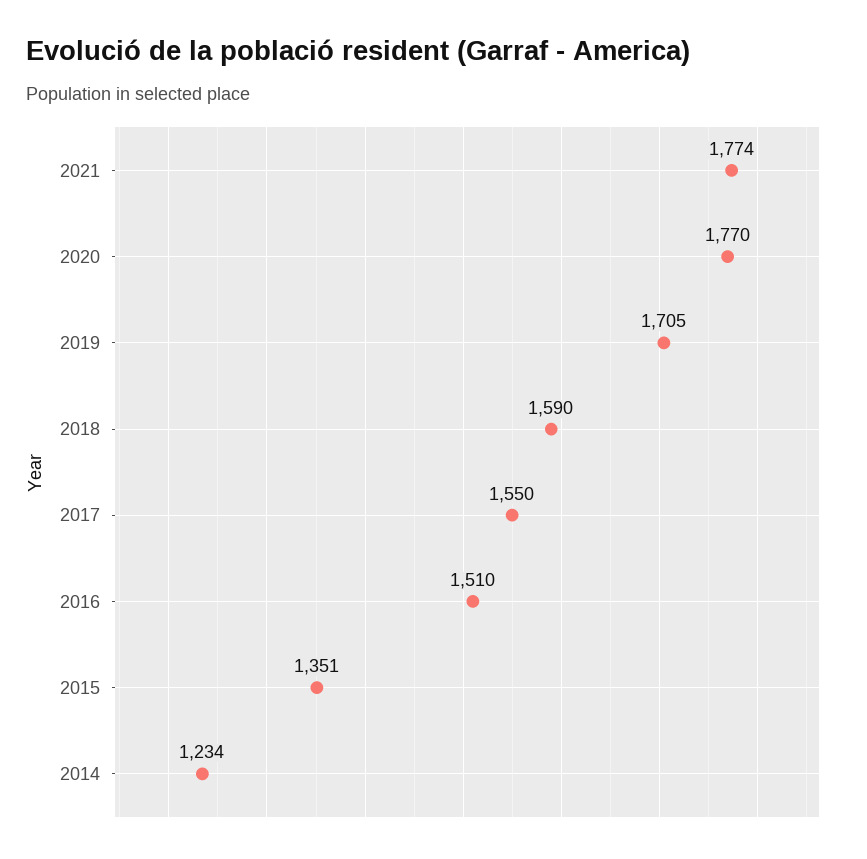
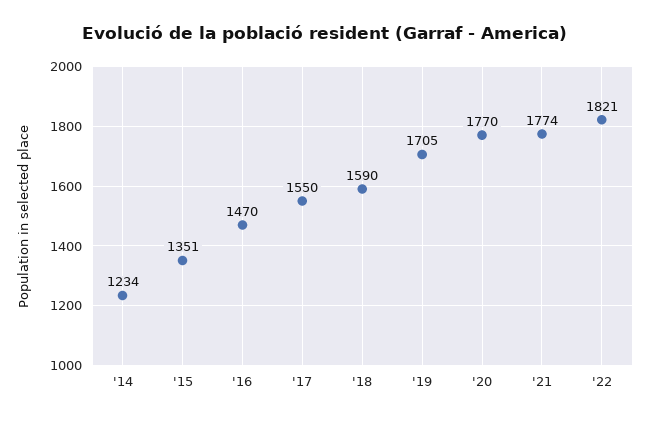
2016: 1510 -> 1470
'22: none -> 1821

